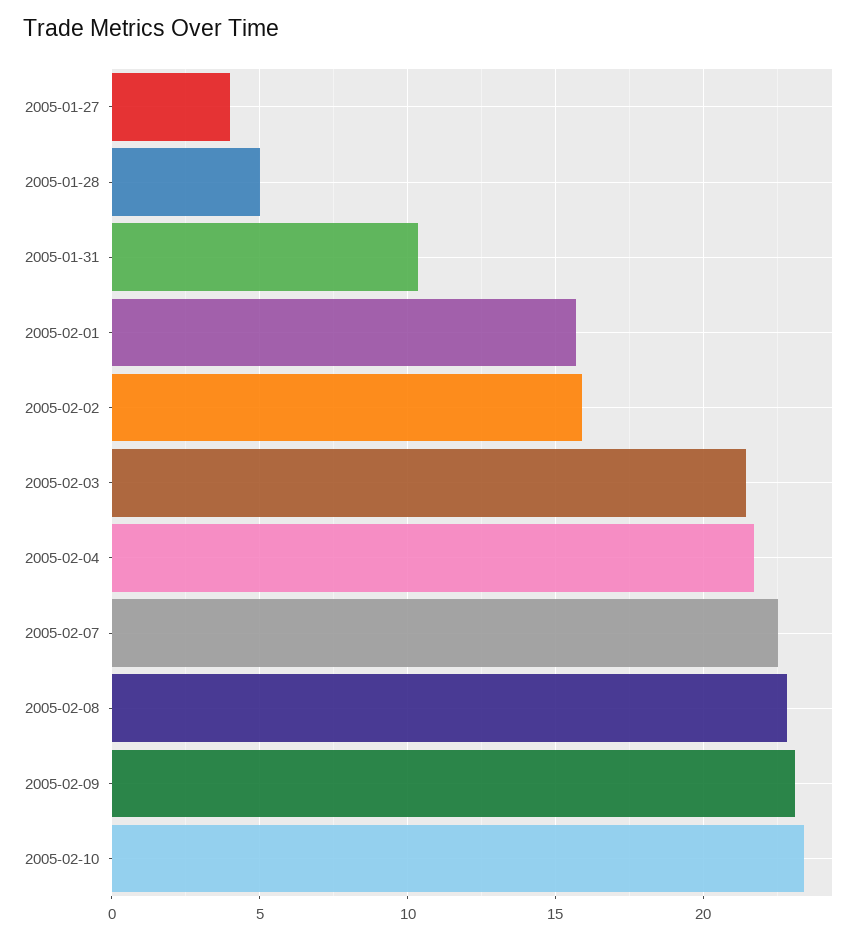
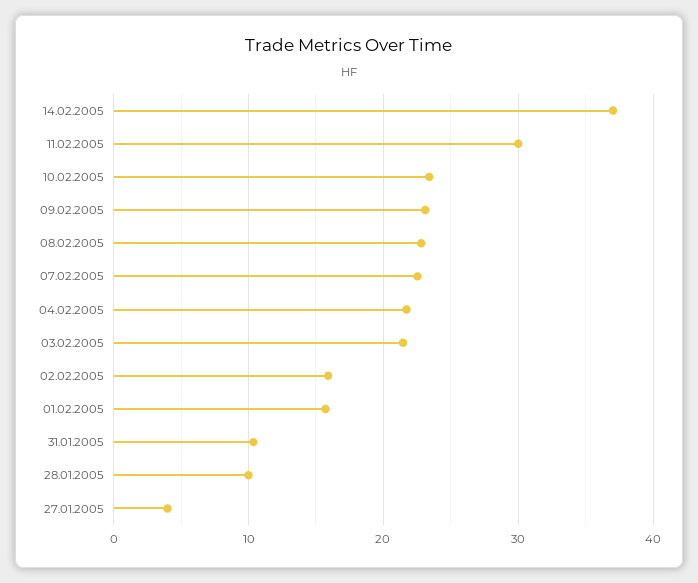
2005-01-28: 5 -> 10
14.02.2005: none -> 37
11.02.2005: none -> 30

